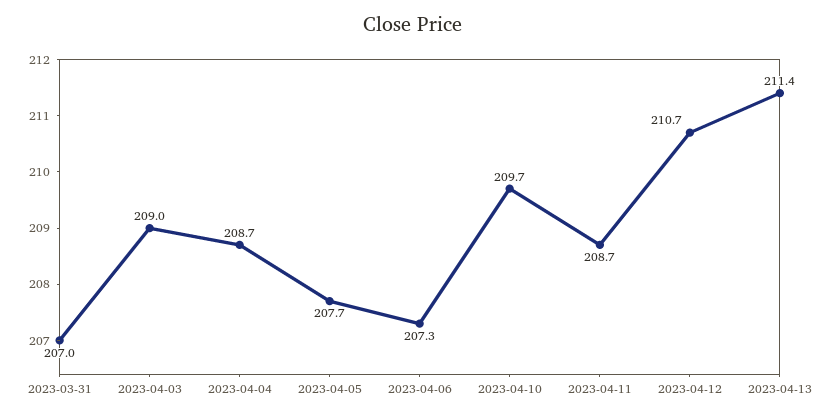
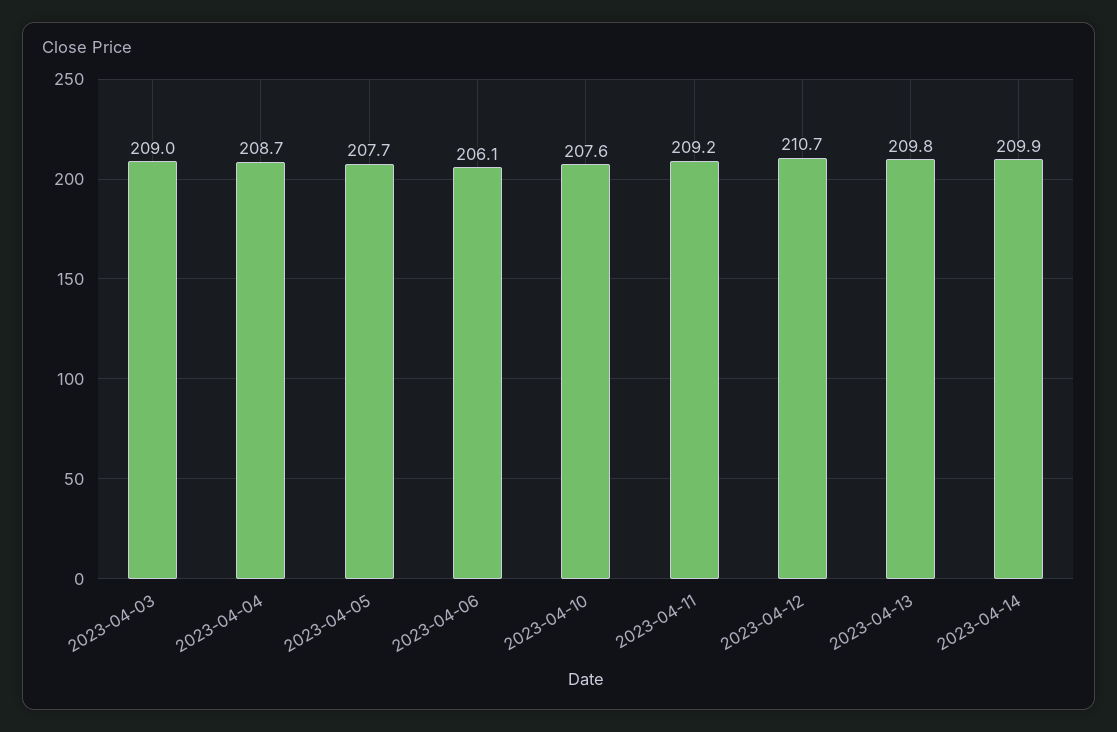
2023-03-31: 207 -> none
2023-04-06: 207.3 -> 206.1
2023-04-10: 209.7 -> 207.6
2023-04-11: 208.7 -> 209.2
2023-04-13: 211.4 -> 209.8
2023-04-14: none -> 209.9

